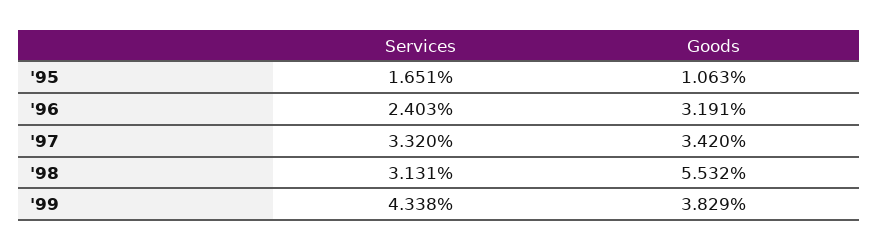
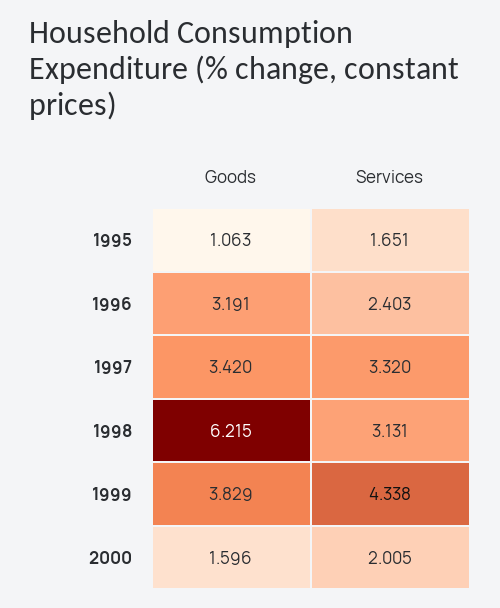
Goods, '98: 5.532 -> 6.215
Goods, 2000: none -> 1.596
Services, 2000: none -> 2.005

